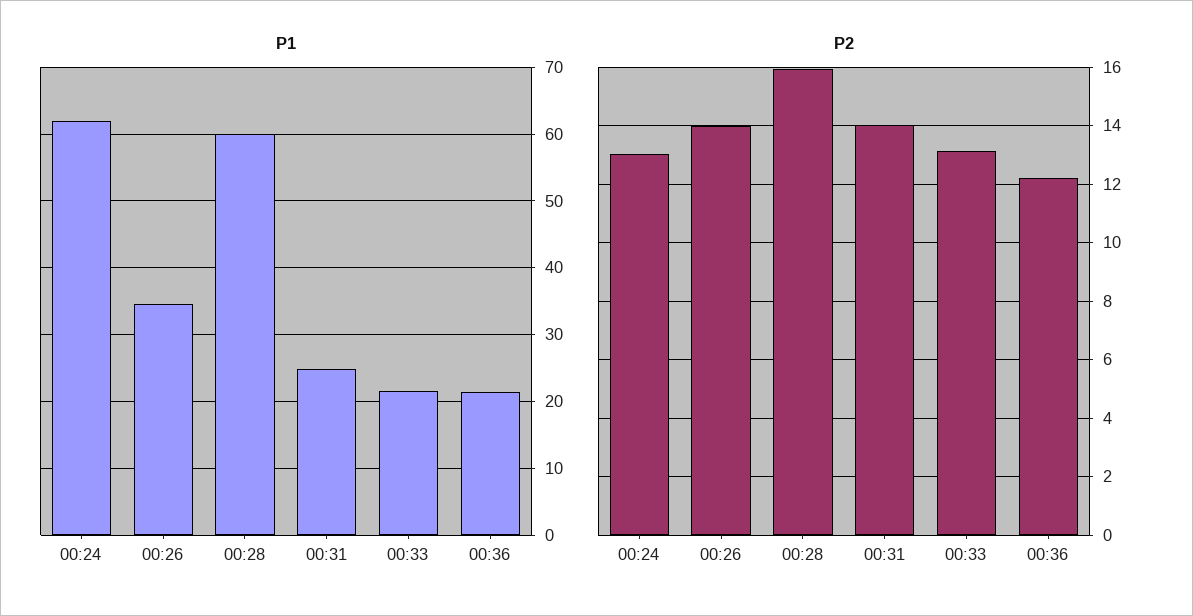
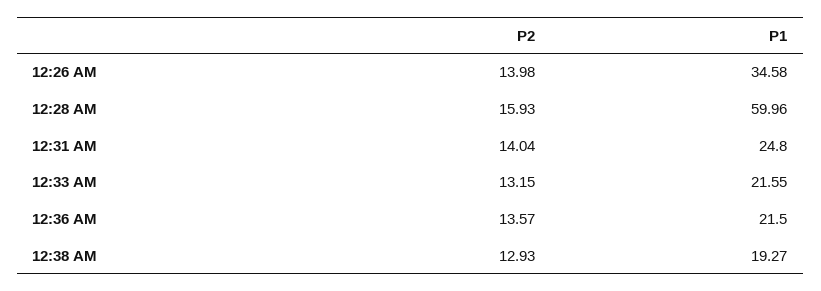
P1, 00:24: 62 -> none
P2, 00:24: 13 -> none
P2, 00:36: 12.25 -> 13.57
P2, 12:38 AM: none -> 12.93
P1, 12:38 AM: none -> 19.27

